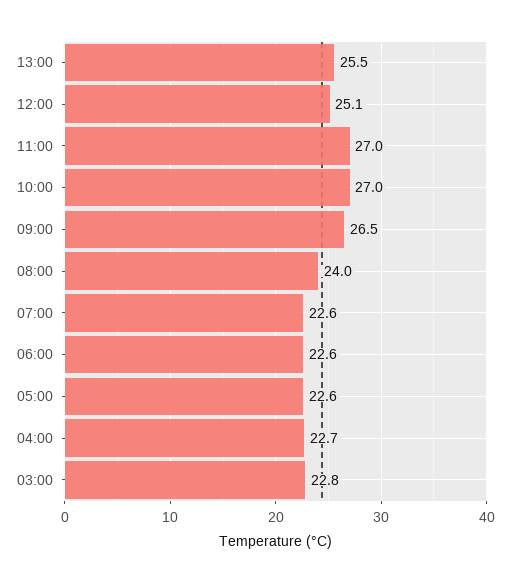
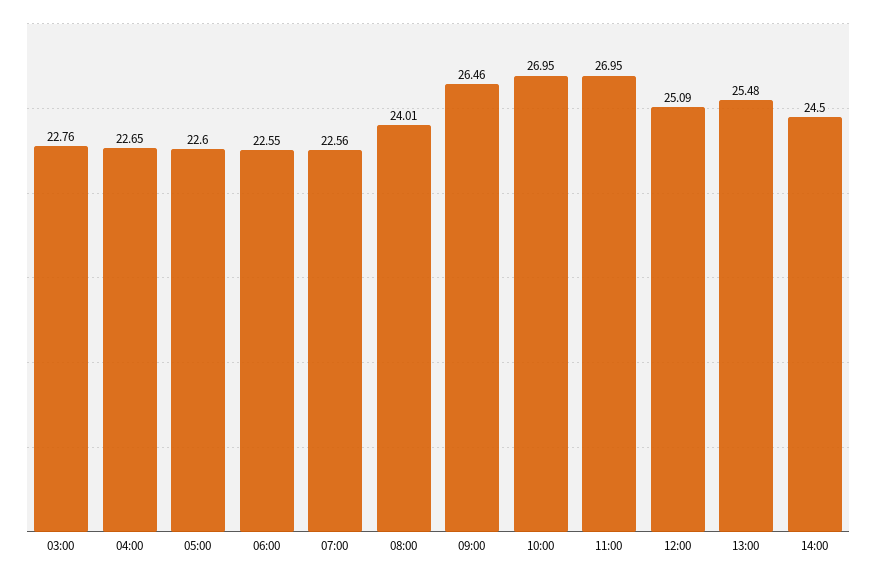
14:00: none -> 24.5

